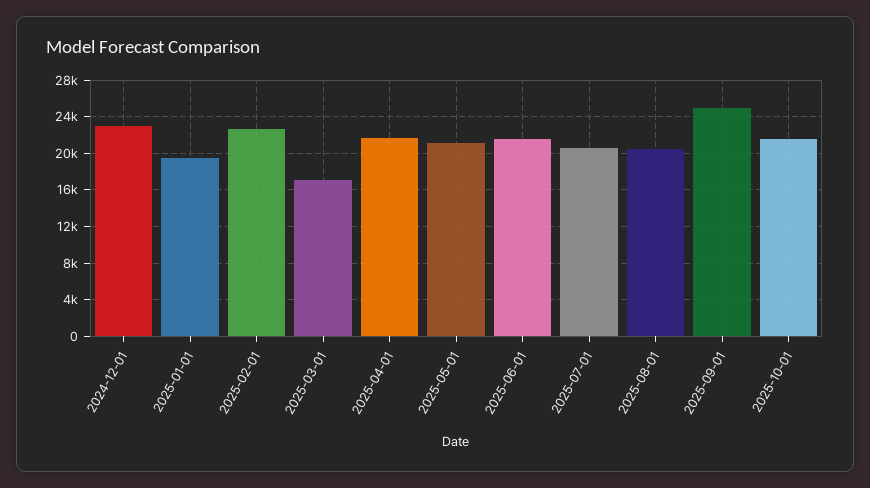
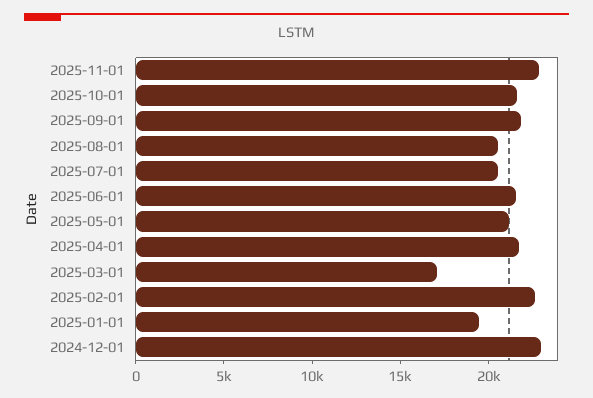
2025-09-01: 25000 -> 22000
2025-11-01: none -> 23000

